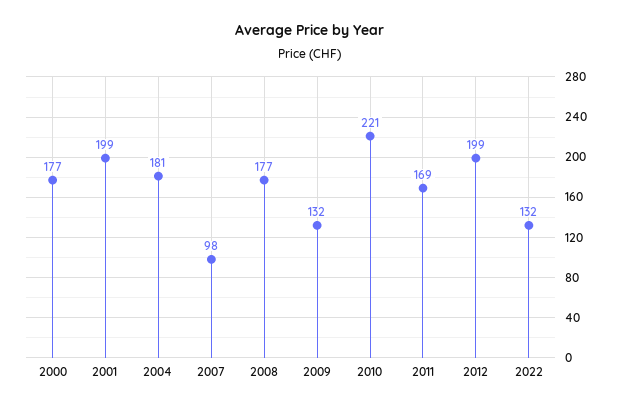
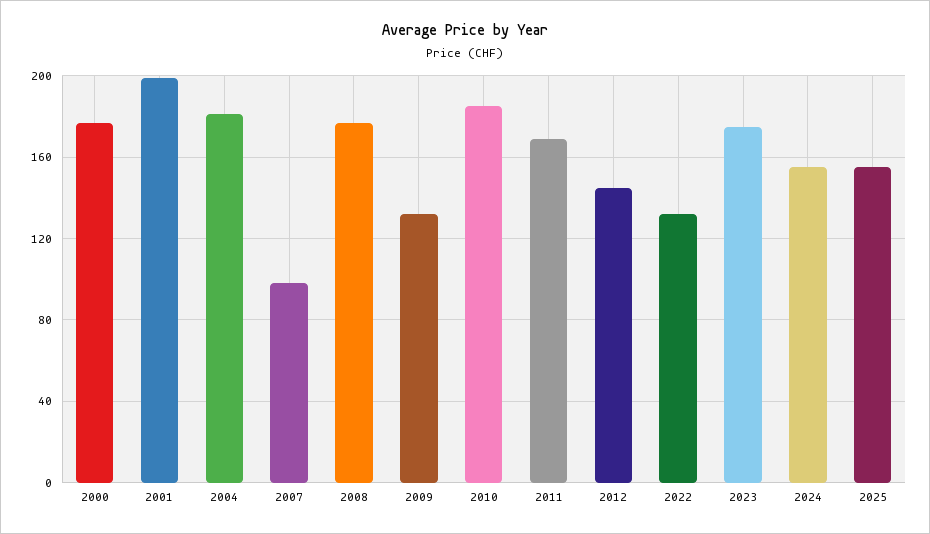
2010: 221 -> 185
2012: 199 -> 145
2023: none -> 175
2024: none -> 155
2025: none -> 155

